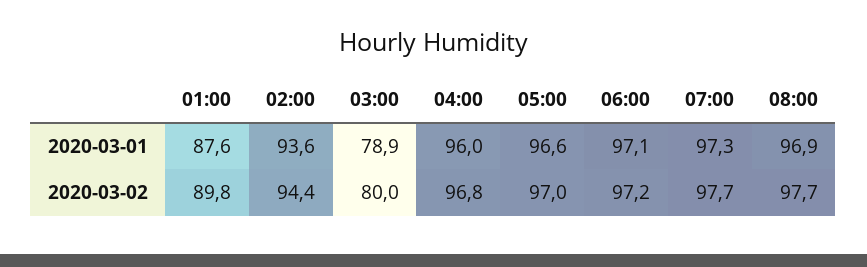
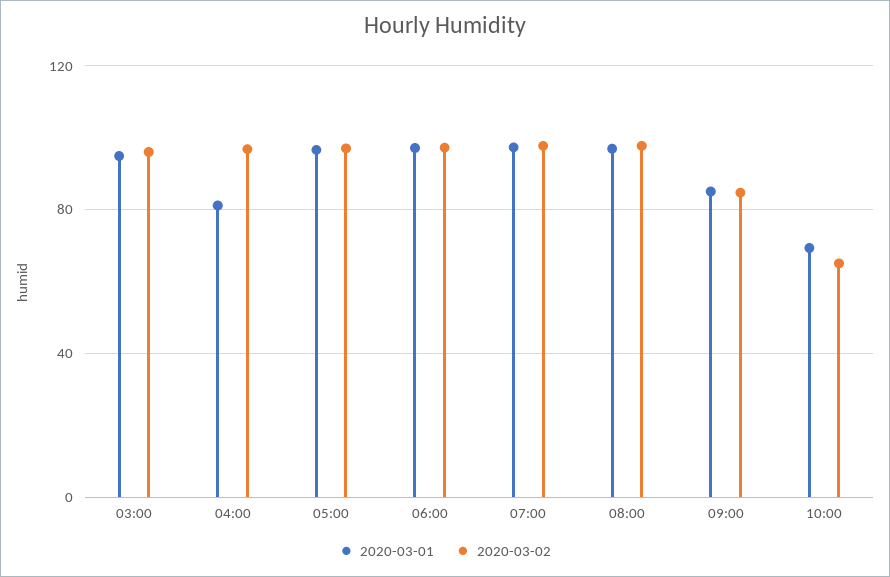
2020-03-01, 01:00: 87.6 -> none
2020-03-01, 02:00: 93.6 -> none
2020-03-01, 03:00: 78.9 -> 95
2020-03-01, 04:00: 96 -> 80
2020-03-02, 01:00: 89.8 -> none
2020-03-02, 02:00: 94.4 -> none
2020-03-02, 03:00: 80 -> 95
2020-03-01, 09:00: none -> 85
2020-03-02, 09:00: none -> 85
2020-03-01, 10:00: none -> 70
2020-03-02, 10:00: none -> 65

